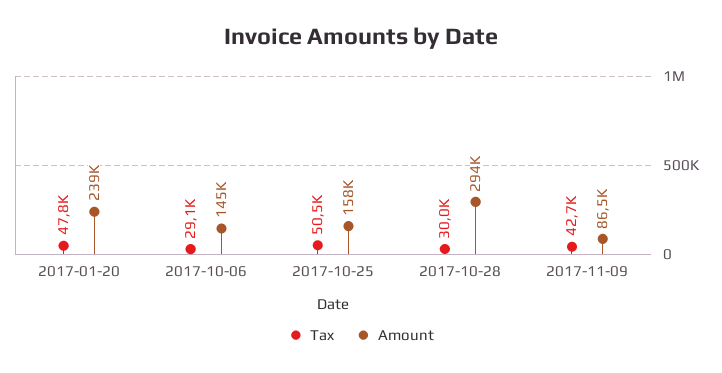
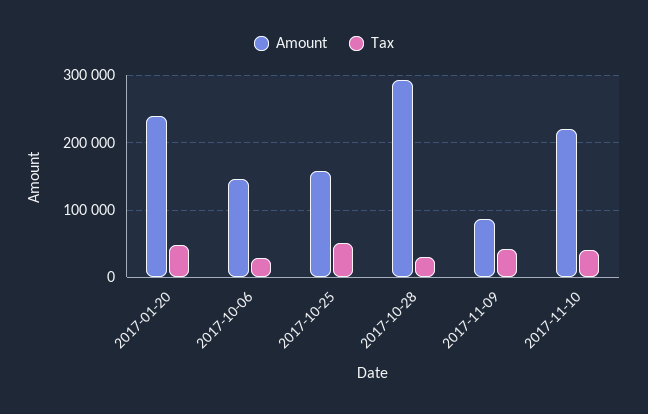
Amount, 2017-11-10: none -> 220000
Tax, 2017-11-10: none -> 40000

